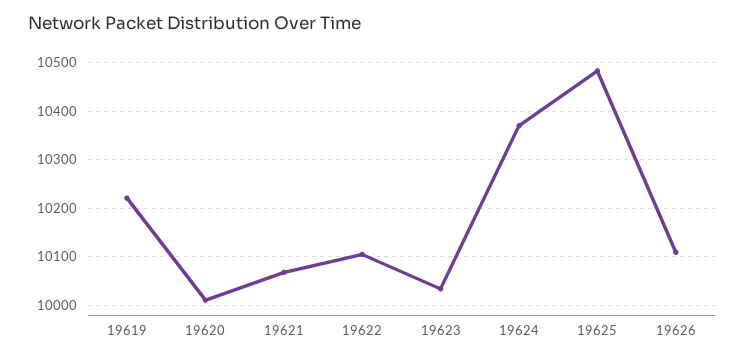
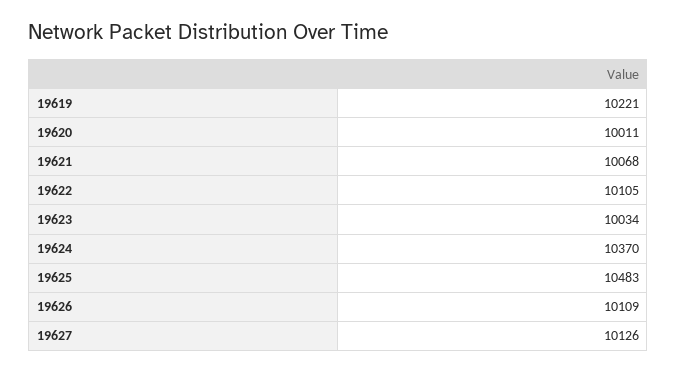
19627: none -> 10126

